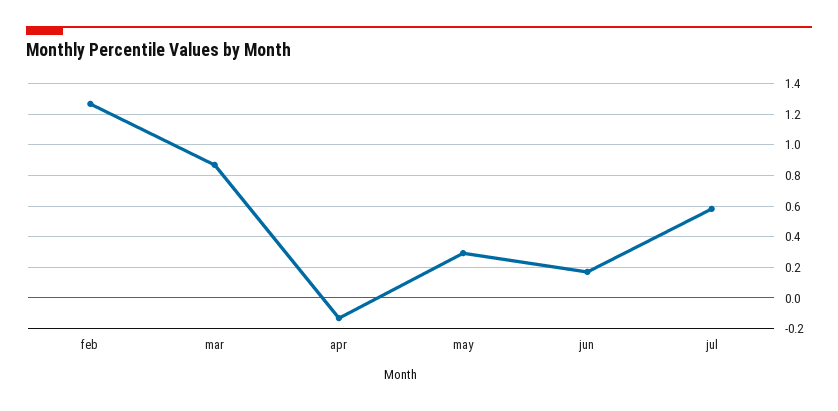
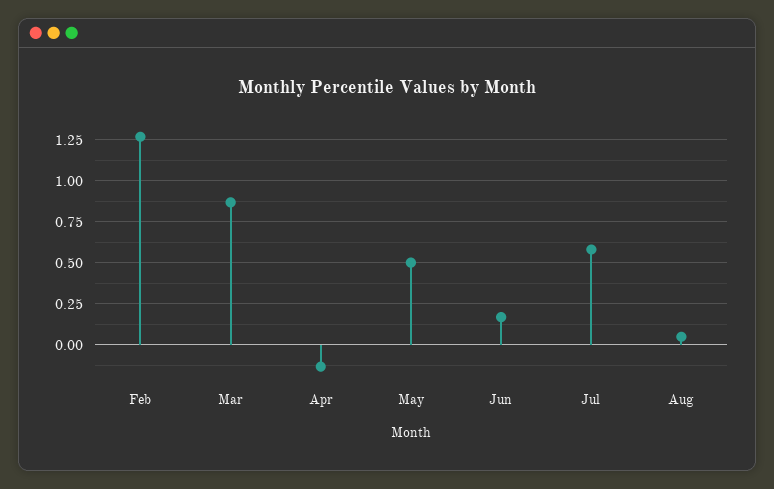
may: 0.3 -> 0.5
Aug: none -> 0.05

